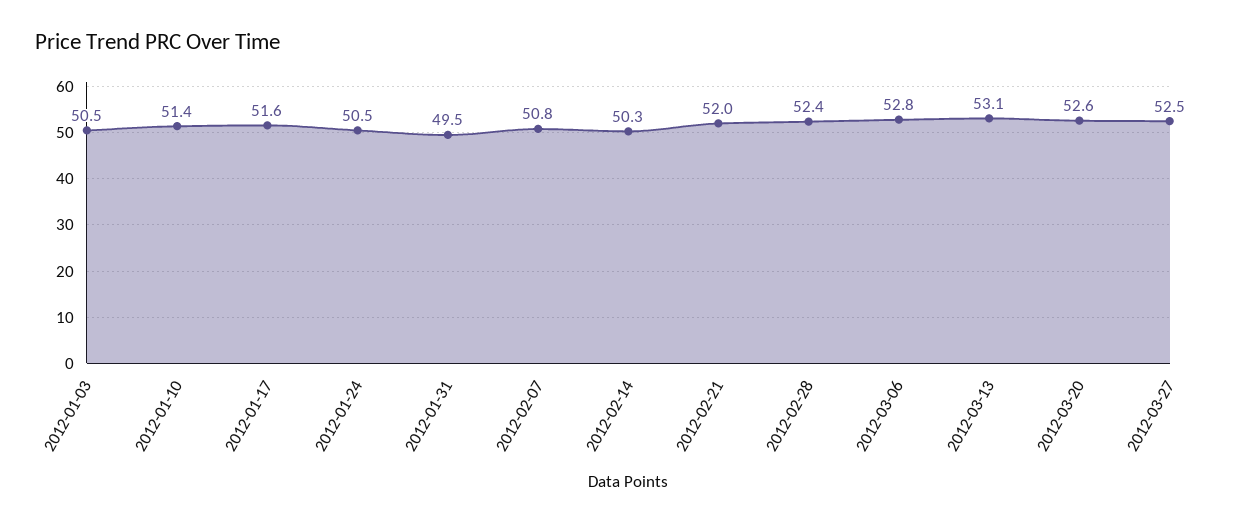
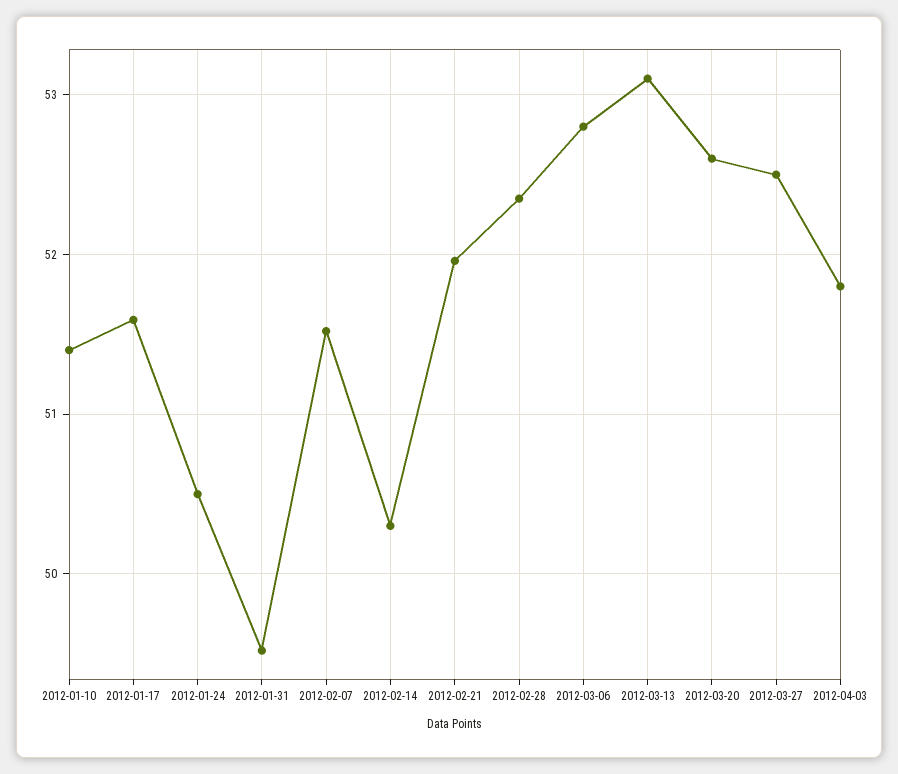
2012-01-03: 50.5 -> none
2012-02-07: 50.8 -> 51.5
2012-04-03: none -> 51.8

